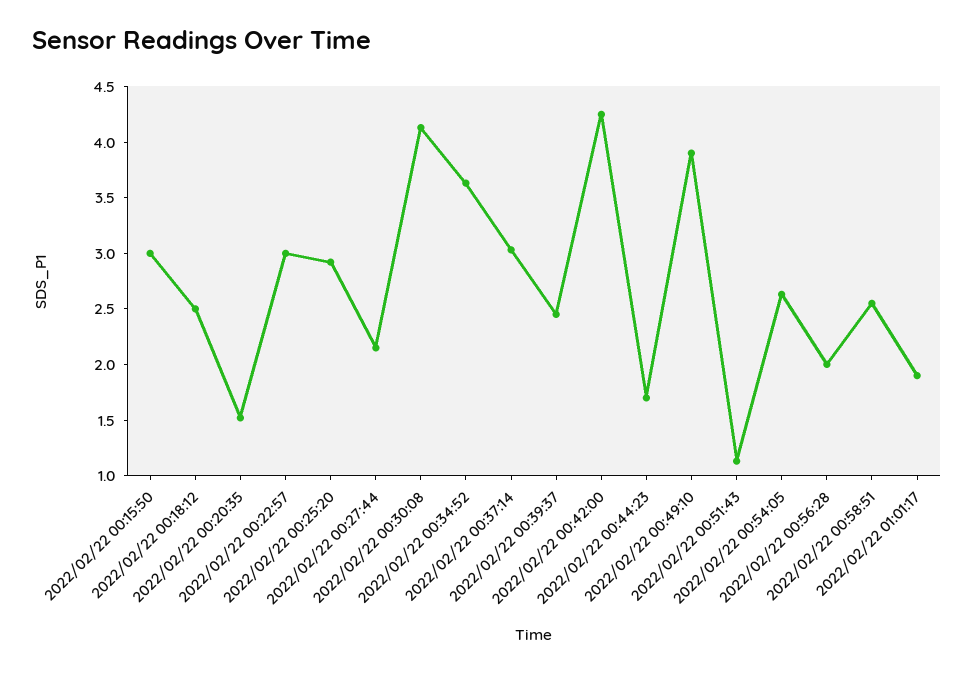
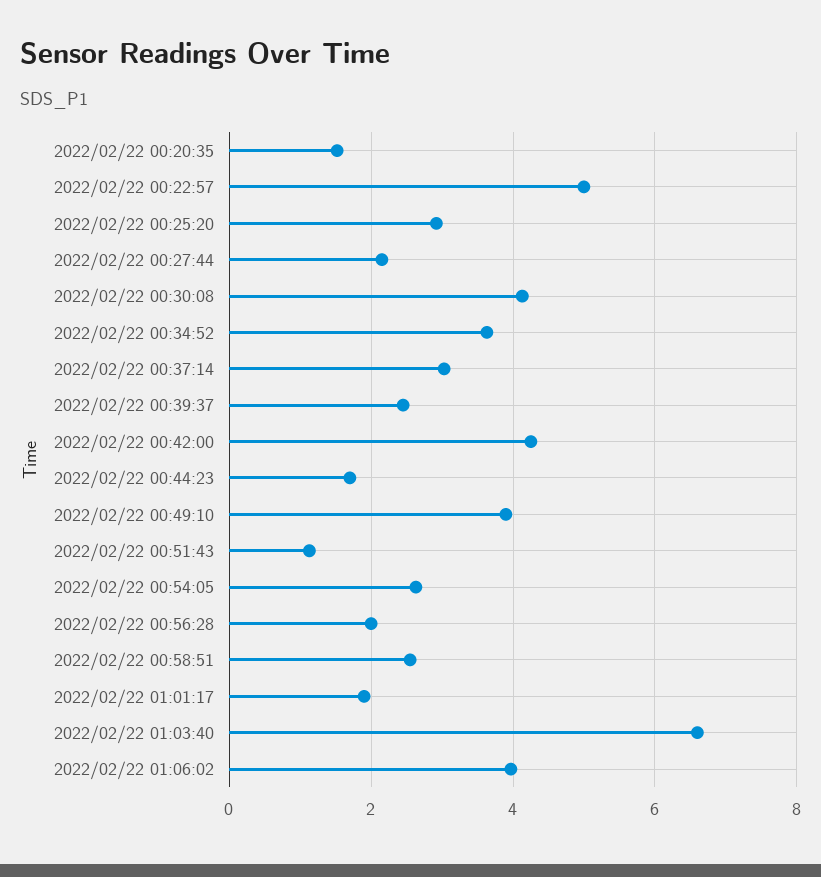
2022/02/22 00:15:50: 3 -> none
2022/02/22 00:18:12: 2.5 -> none
2022/02/22 00:22:57: 3 -> 5
2022/02/22 01:03:40: none -> 6.6
2022/02/22 01:06:02: none -> 4

